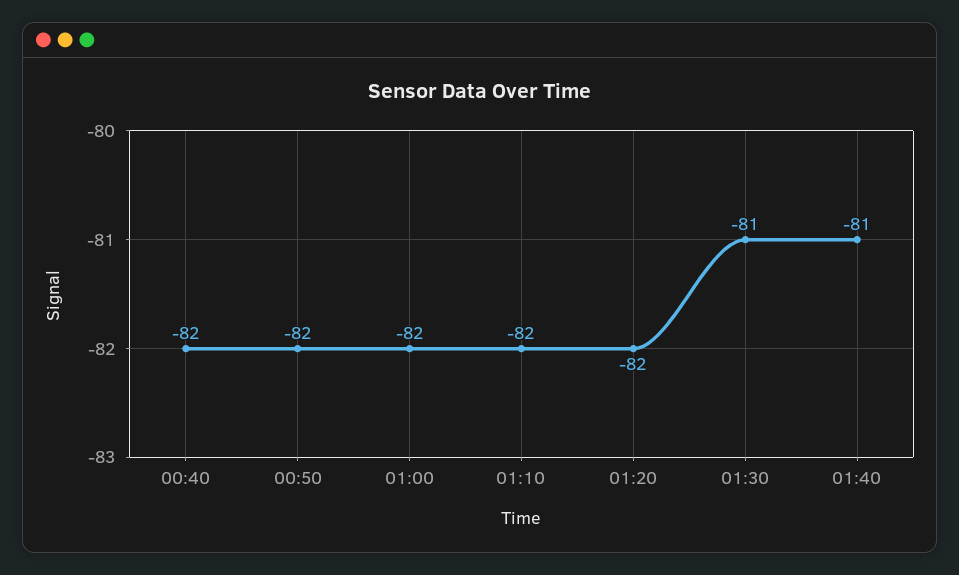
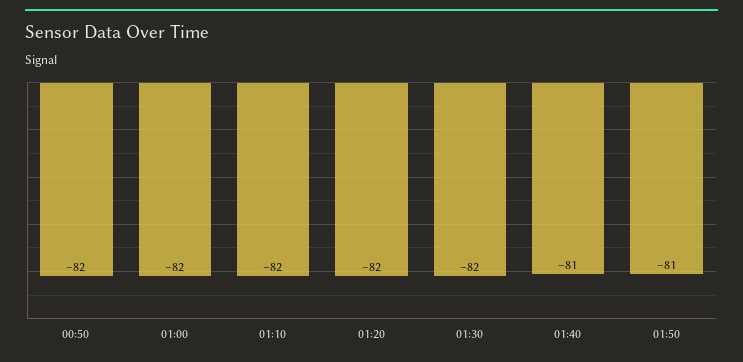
00:40: -82 -> none
01:30: -81 -> -82
01:50: none -> -81

